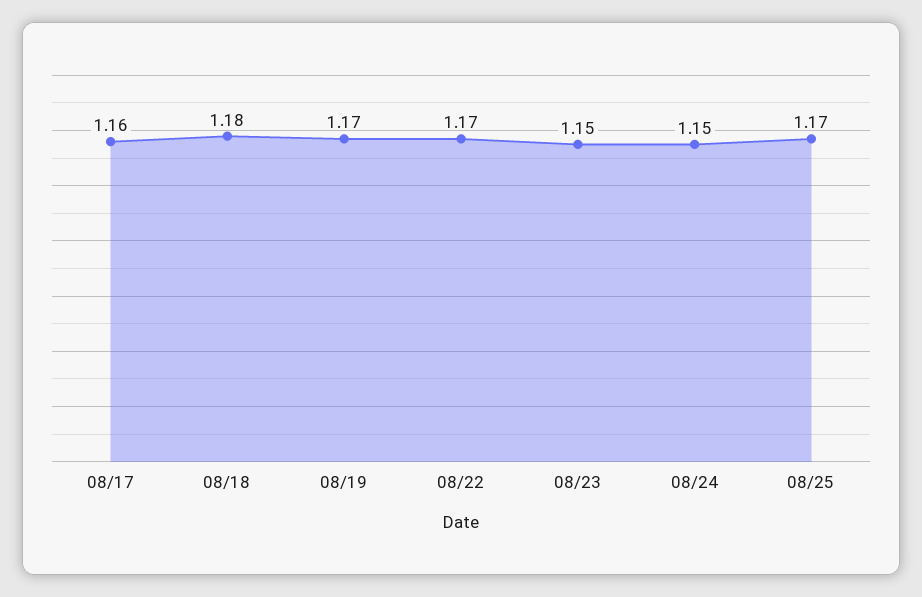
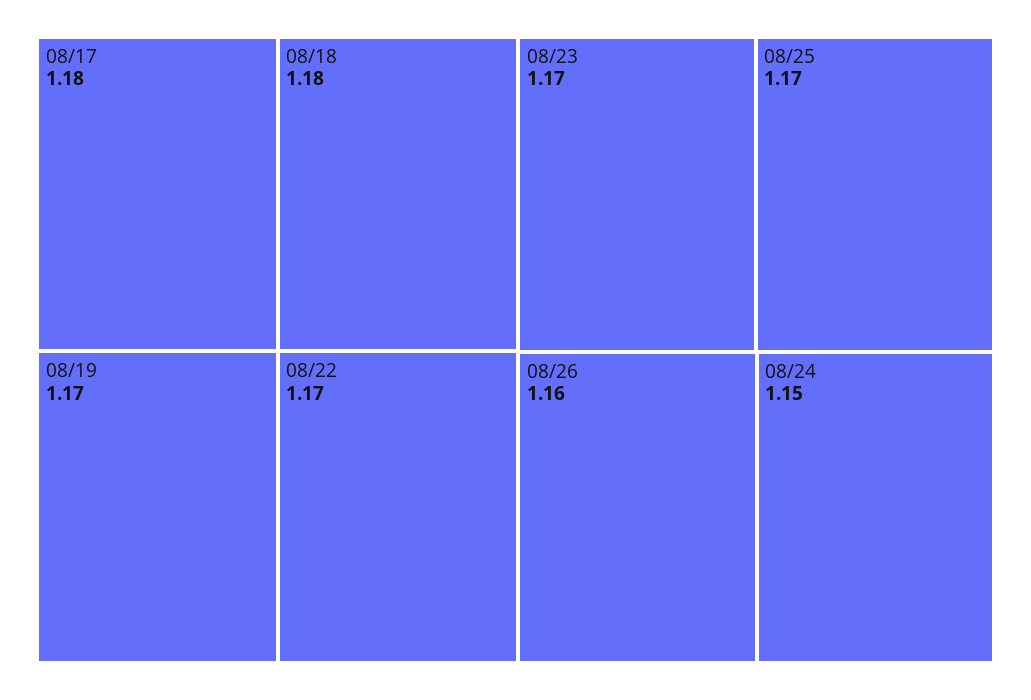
08/17: 1.16 -> 1.18
08/23: 1.15 -> 1.17
08/26: none -> 1.16

